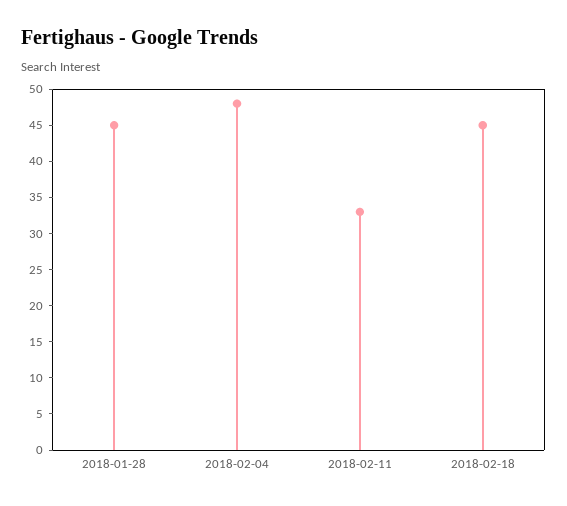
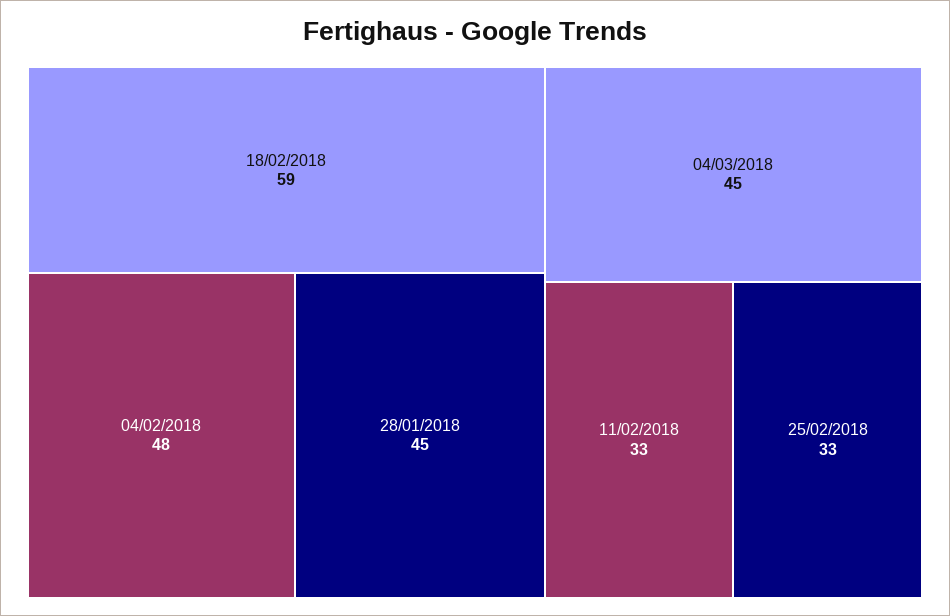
2018-02-18: 45 -> 59
04/03/2018: none -> 45
25/02/2018: none -> 33

